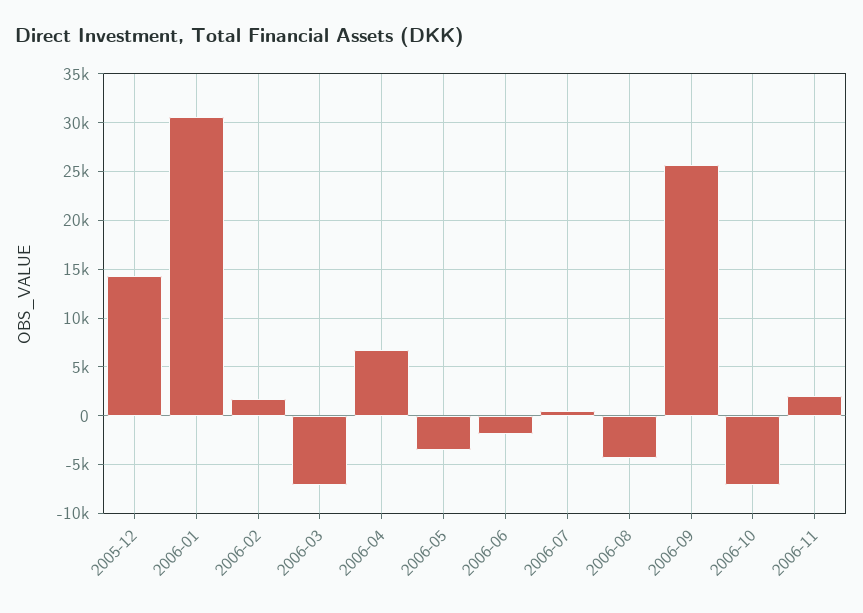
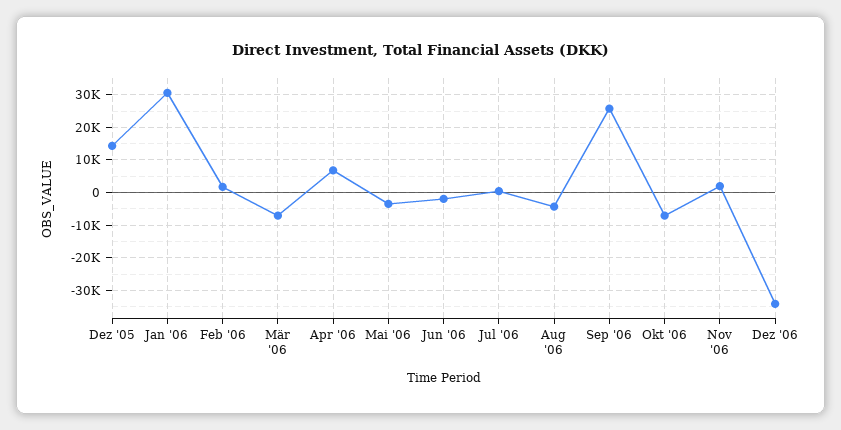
Dez '06: none -> -34000

